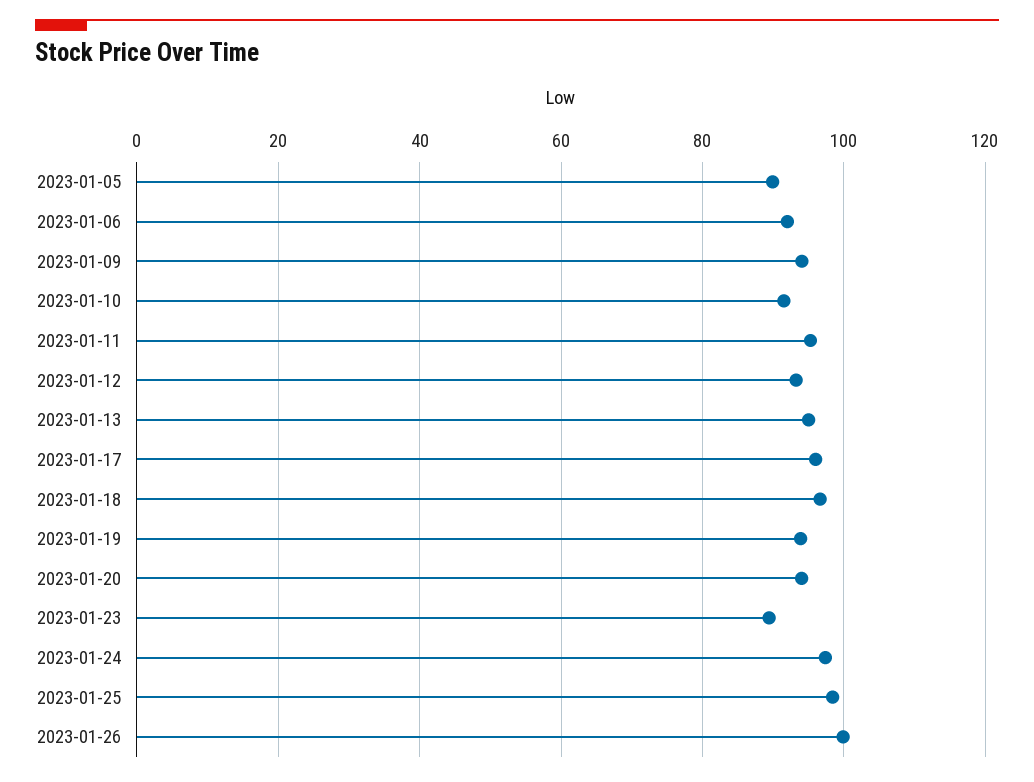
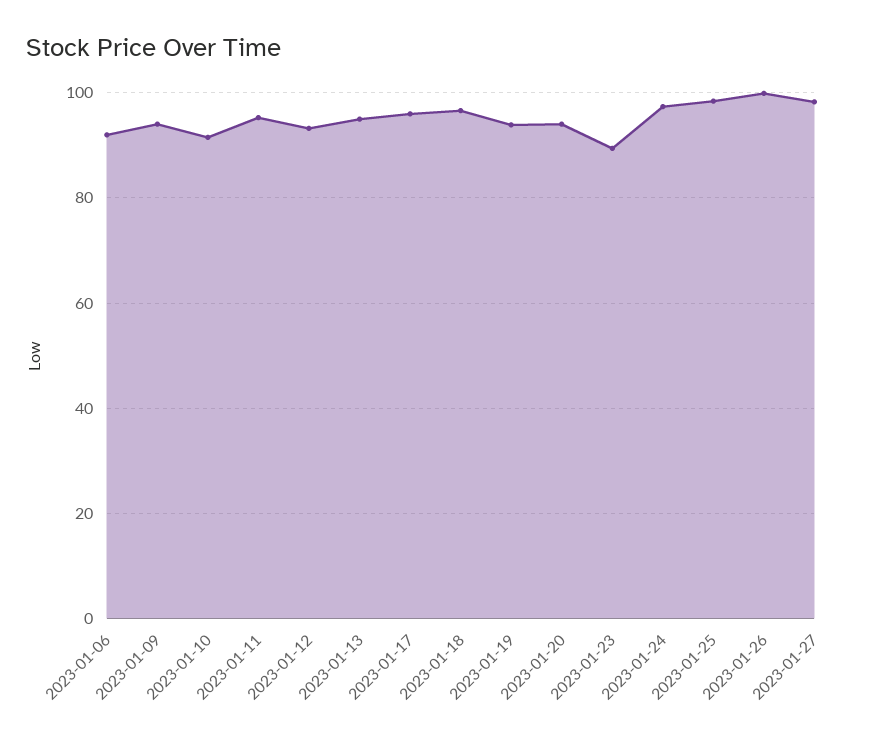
2023-01-05: 90 -> none
2023-01-27: none -> 98

